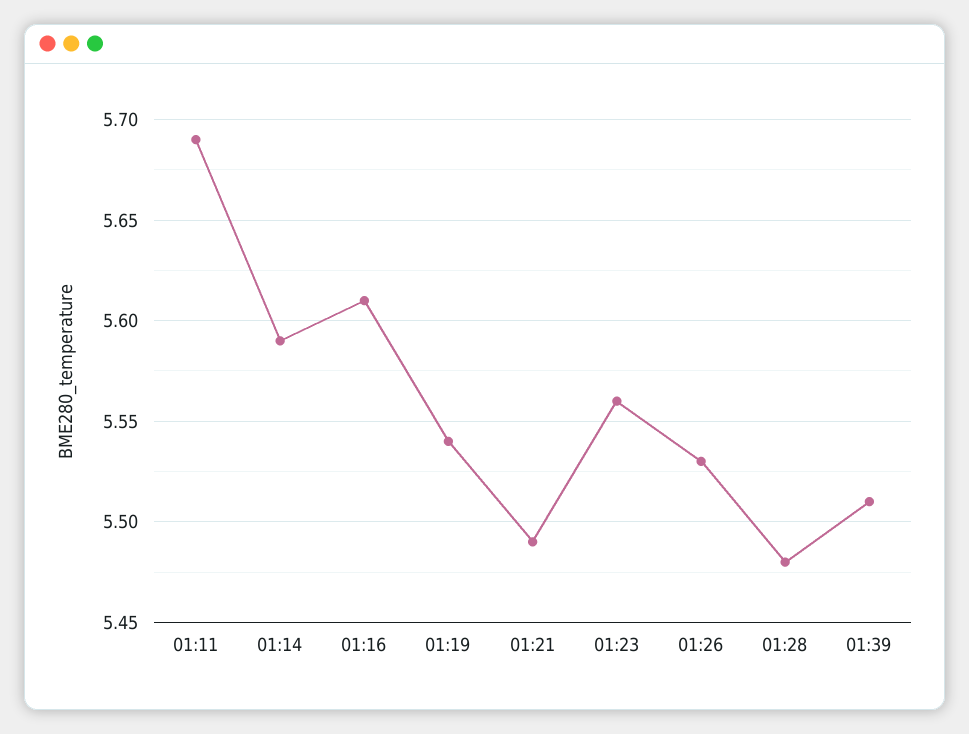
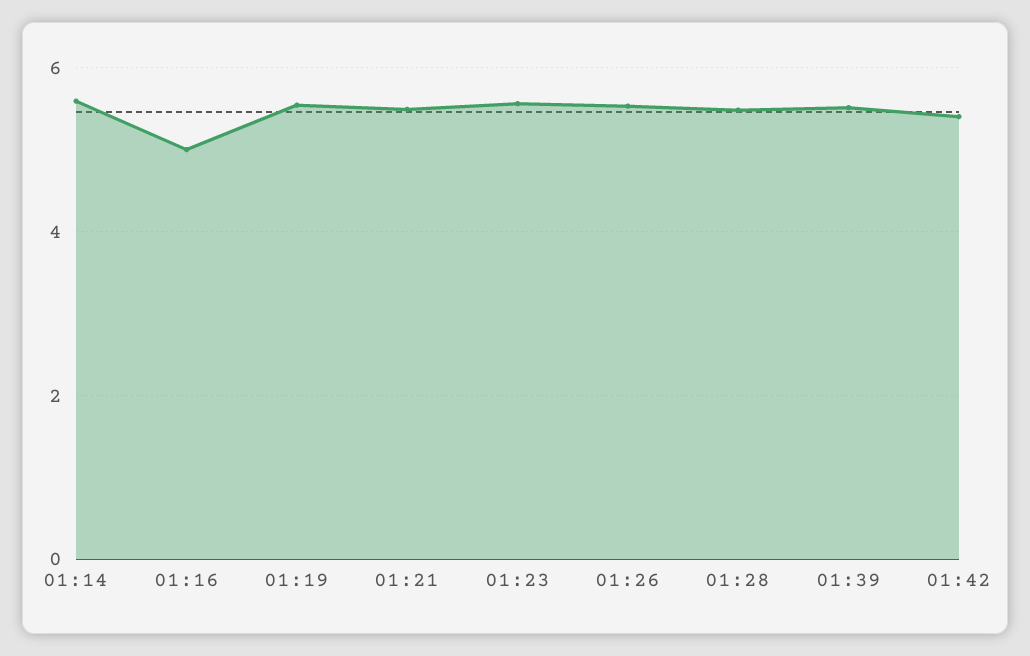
01:11: 5.69 -> none
01:16: 5.61 -> 5
01:42: none -> 5.4

